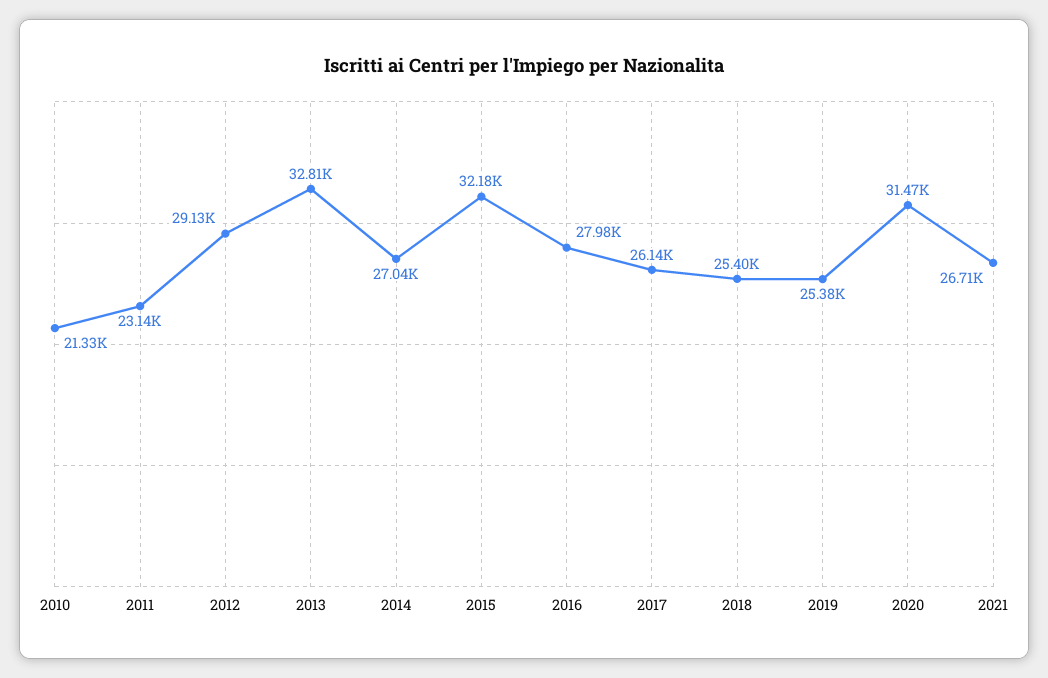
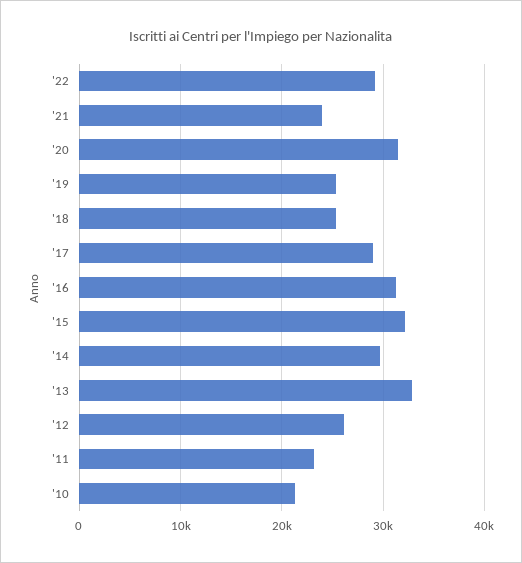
2012: 29130 -> 26000
2014: 27040 -> 30000
2016: 27980 -> 31000
2017: 26140 -> 29000
2021: 26710 -> 24000
'22: none -> 29000

